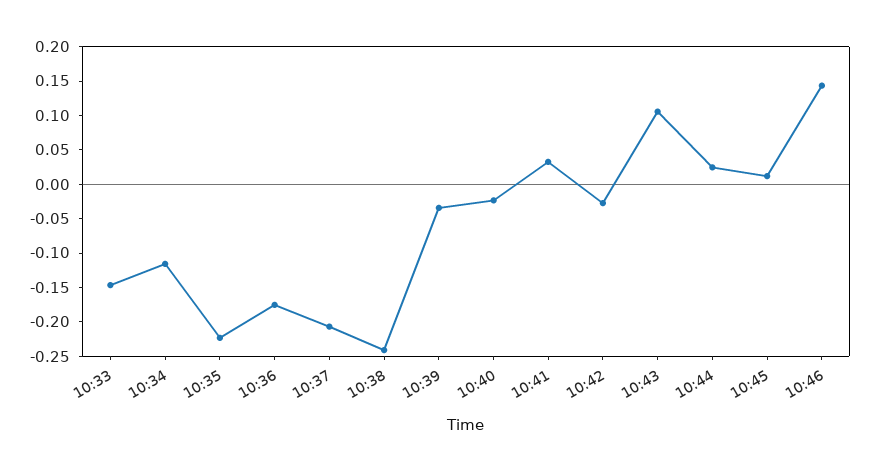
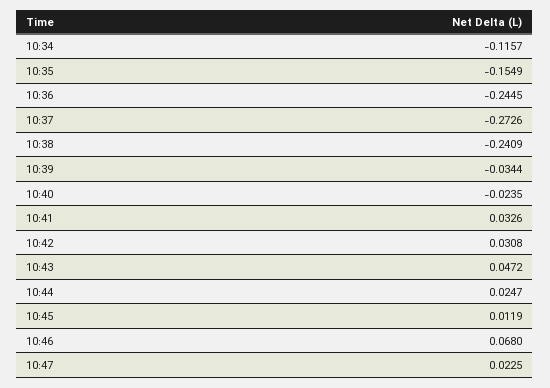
10:33: -0.15 -> none
10:35: -0.225 -> -0.1549
10:36: -0.175 -> -0.2445
10:37: -0.2 -> -0.2726
10:42: -0.025 -> 0.0308
10:43: 0.1 -> 0.0472
10:46: 0.15 -> 0.068
10:47: none -> 0.0225

